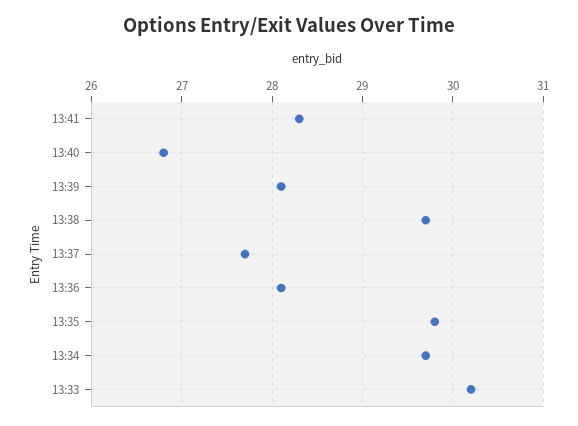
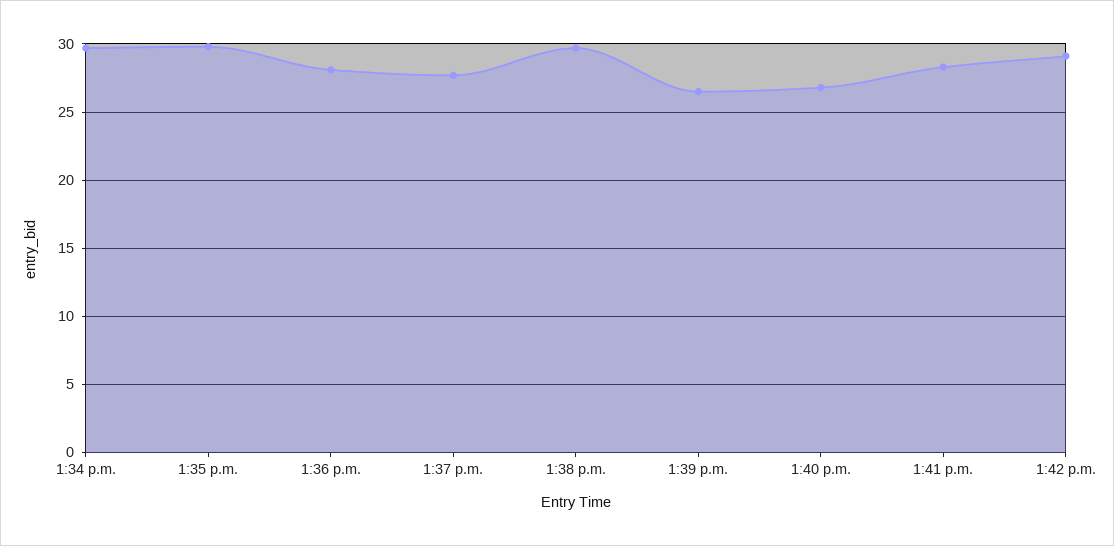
13:39: 28.1 -> 26.5
13:33: 30.2 -> none
1:42 p.m.: none -> 29

